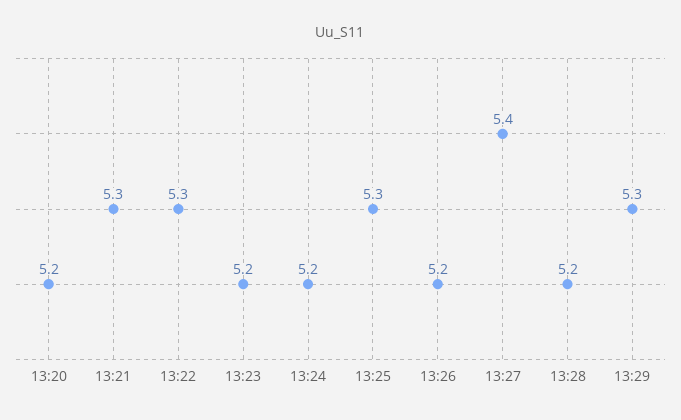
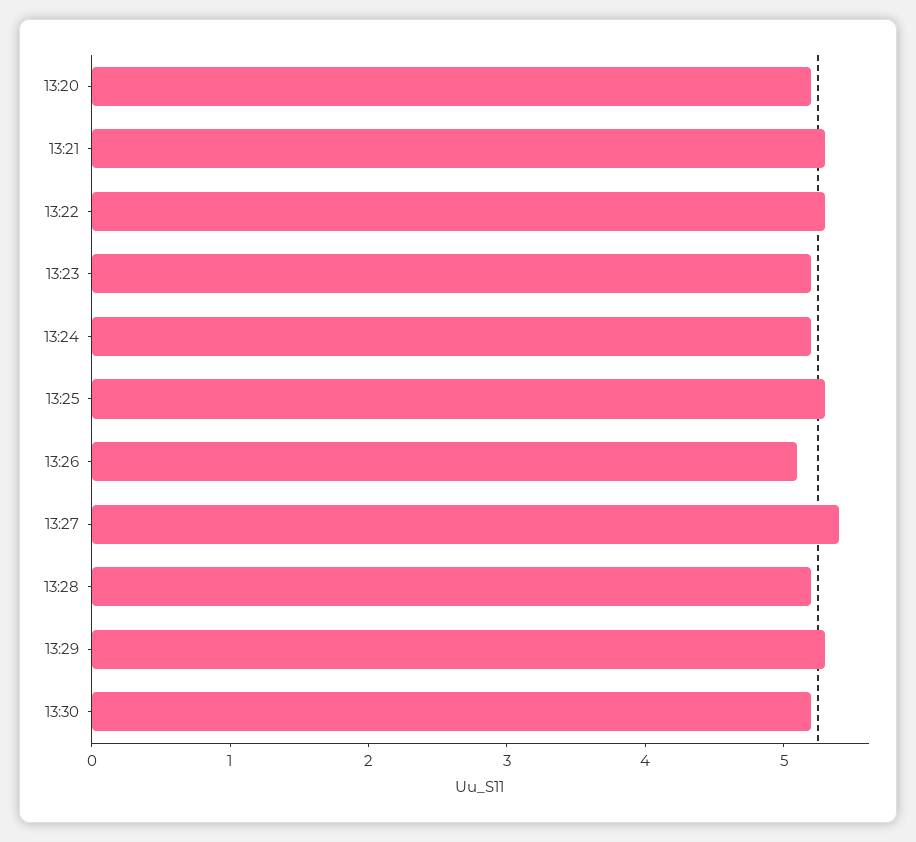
13:26: 5.2 -> 5.1
13:30: none -> 5.2

